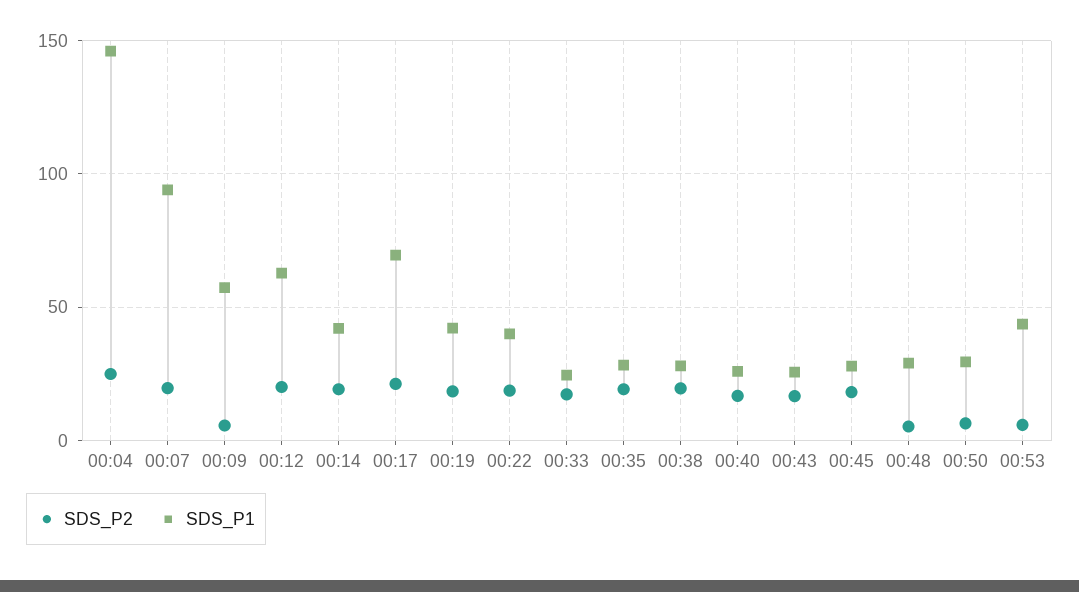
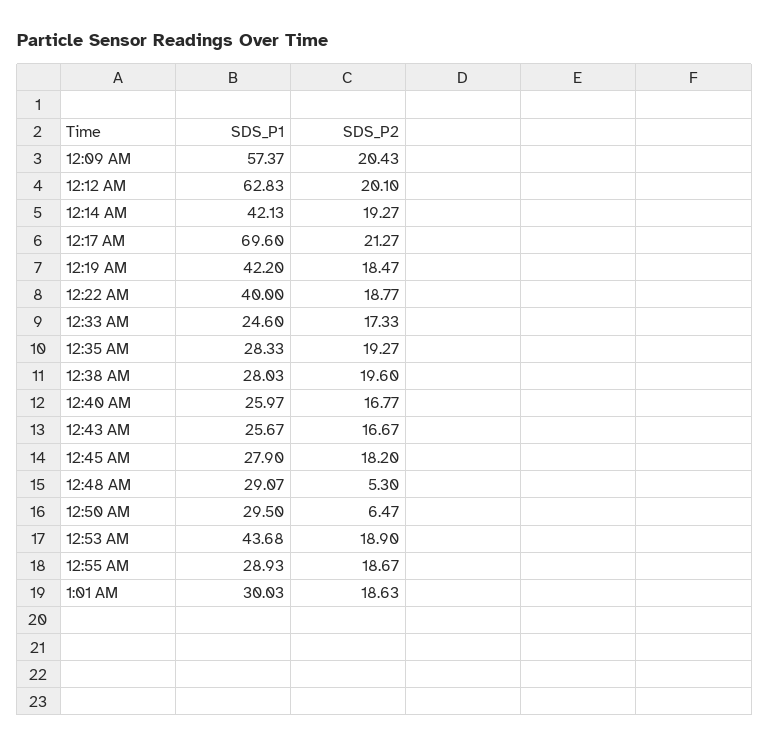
SDS_P2, 00:04: 25 -> none
SDS_P1, 00:04: 145 -> none
SDS_P2, 00:07: 20 -> none
SDS_P1, 00:07: 95 -> none
SDS_P2, 00:09: 5 -> 20.43
SDS_P2, 00:53: 5 -> 18.9
SDS_P1, 12:55 AM: none -> 28.93
SDS_P2, 12:55 AM: none -> 18.67
SDS_P1, 1:01 AM: none -> 30.03
SDS_P2, 1:01 AM: none -> 18.63

